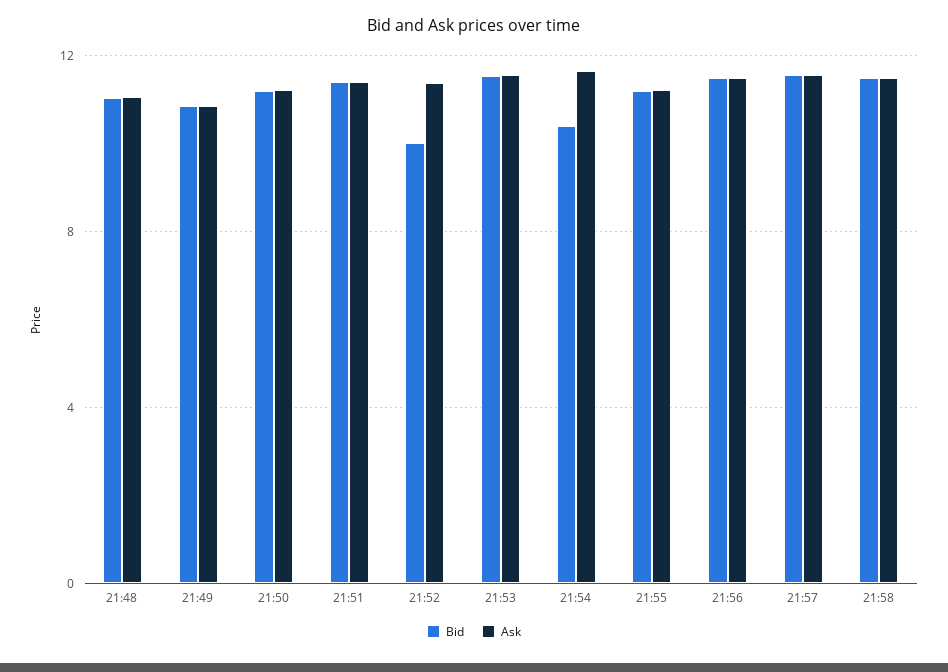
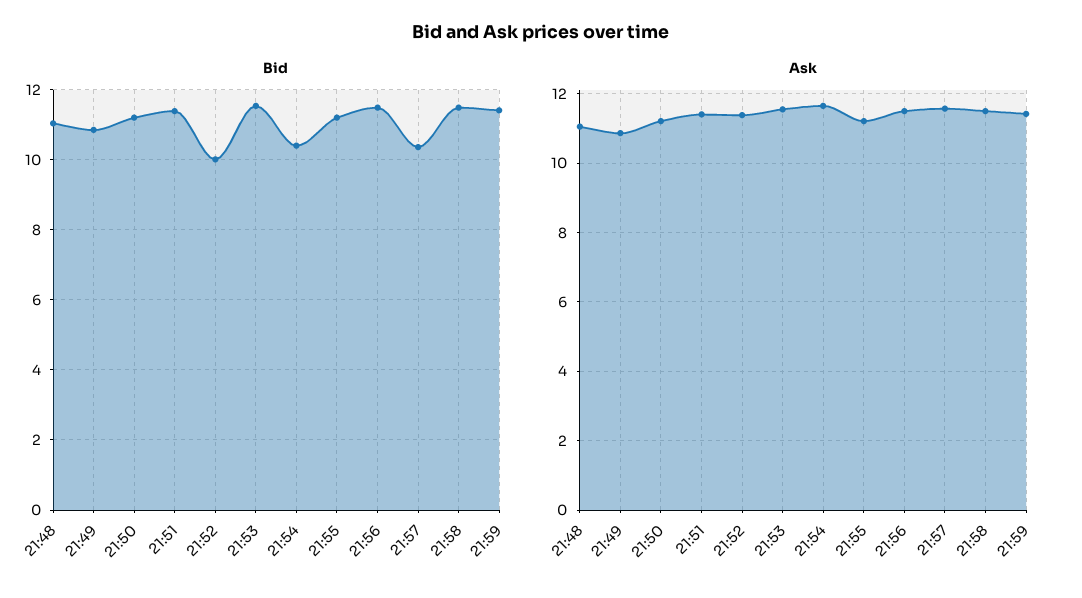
Bid, 21:57: 11.5 -> 10.4
Bid, 21:59: none -> 11.4
Ask, 21:59: none -> 11.4

